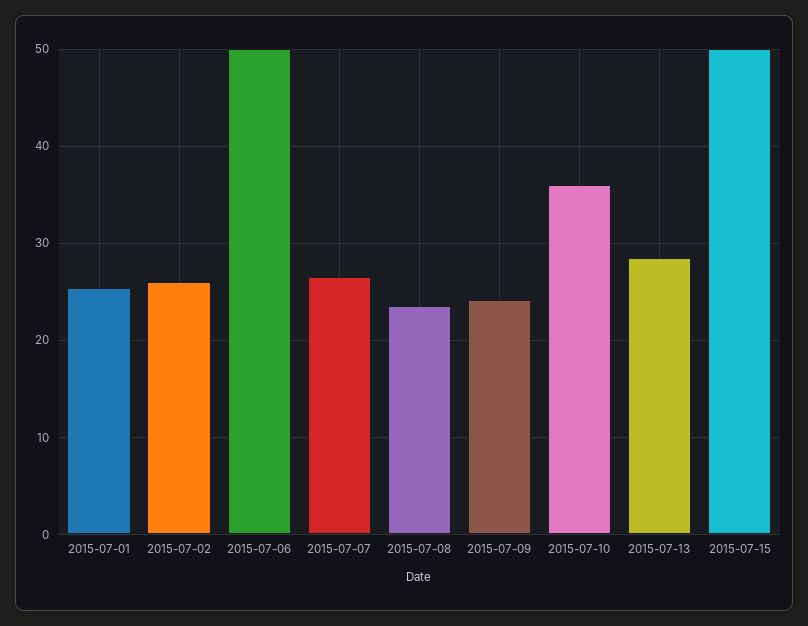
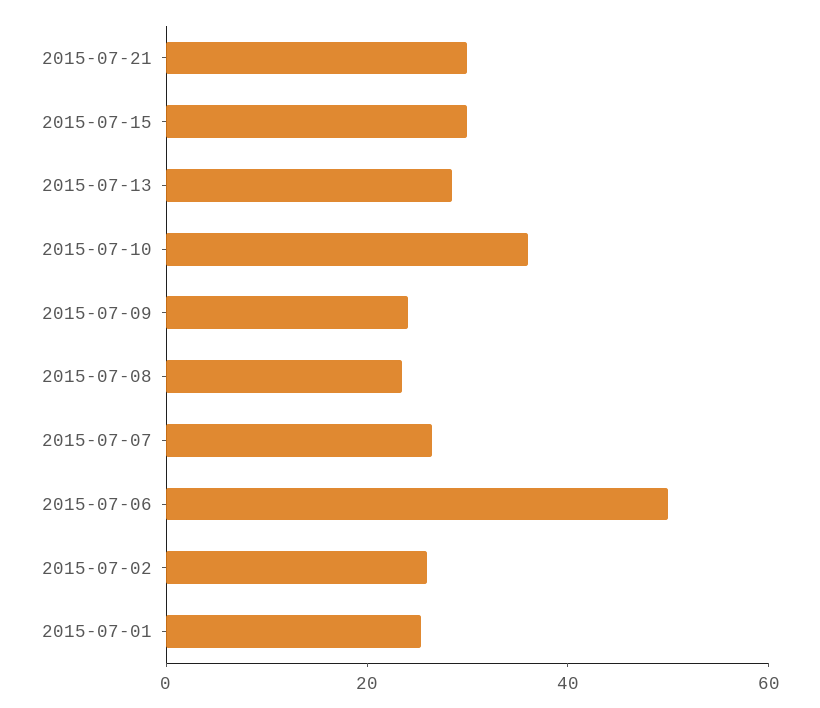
2015-07-15: 50 -> 30
2015-07-21: none -> 30

